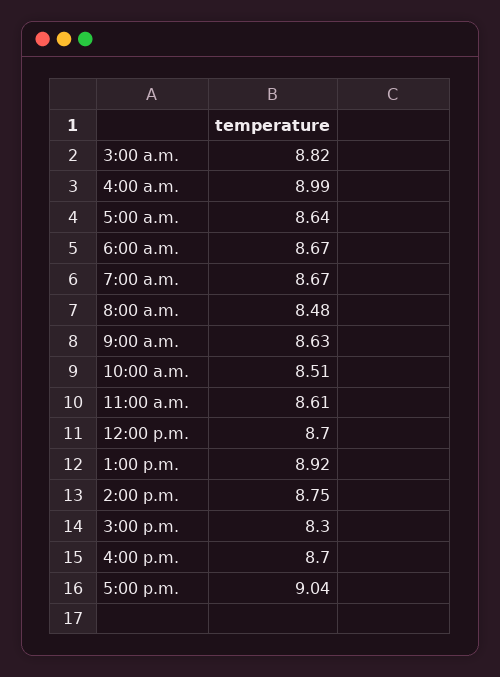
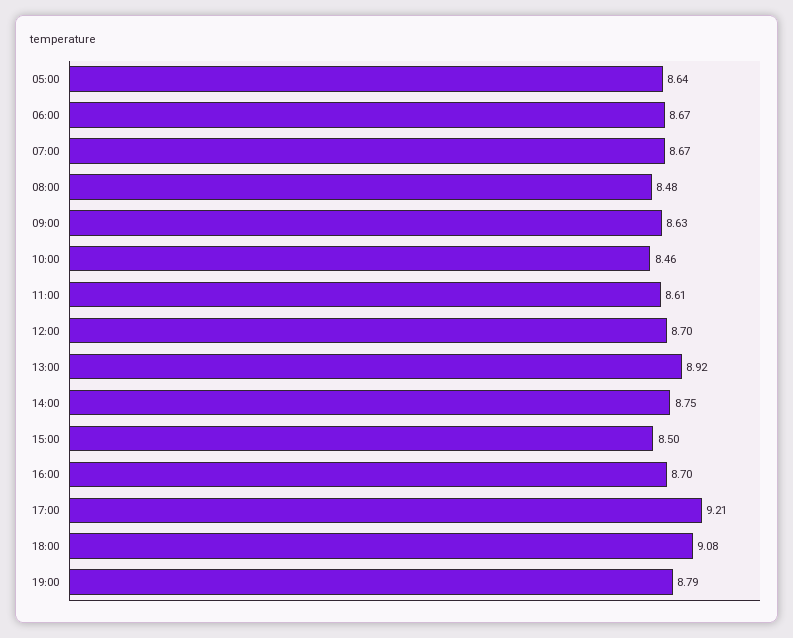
3:00 a.m.: 8.82 -> none
4:00 a.m.: 8.99 -> none
10:00 a.m.: 8.51 -> 8.46
3:00 p.m.: 8.3 -> 8.5
5:00 p.m.: 9.04 -> 9.21
18:00: none -> 9.08
19:00: none -> 8.79

